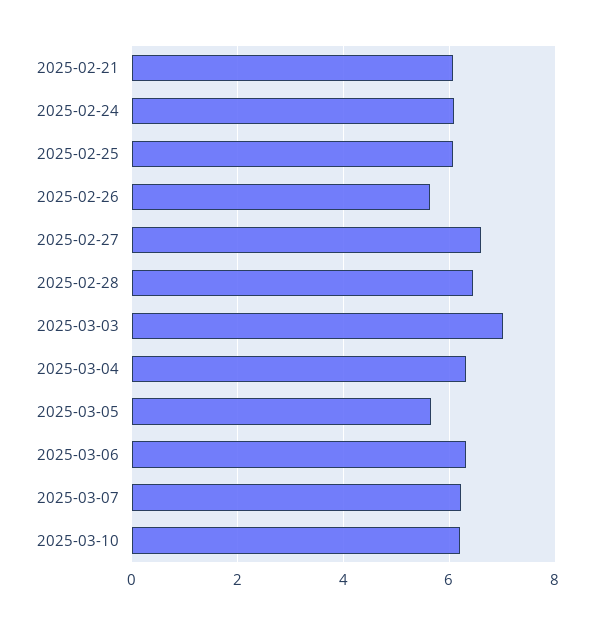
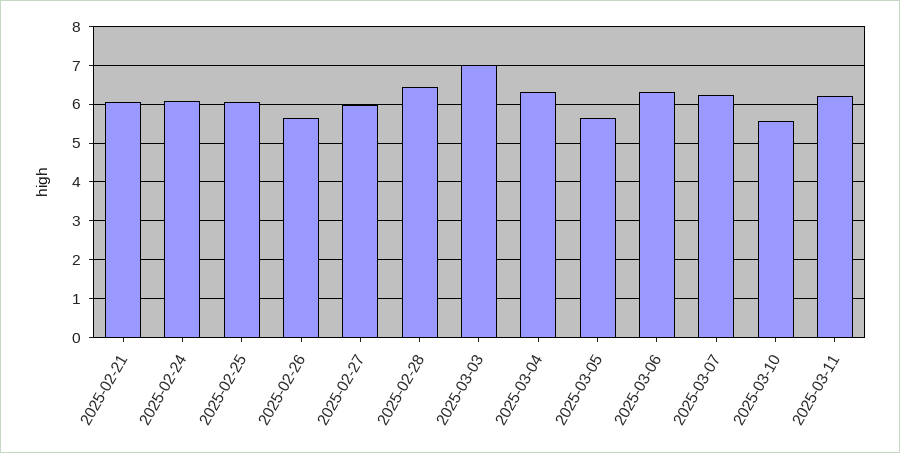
2025-02-27: 6.6 -> 6
2025-03-10: 6.2 -> 5.6
2025-03-11: none -> 6.2

